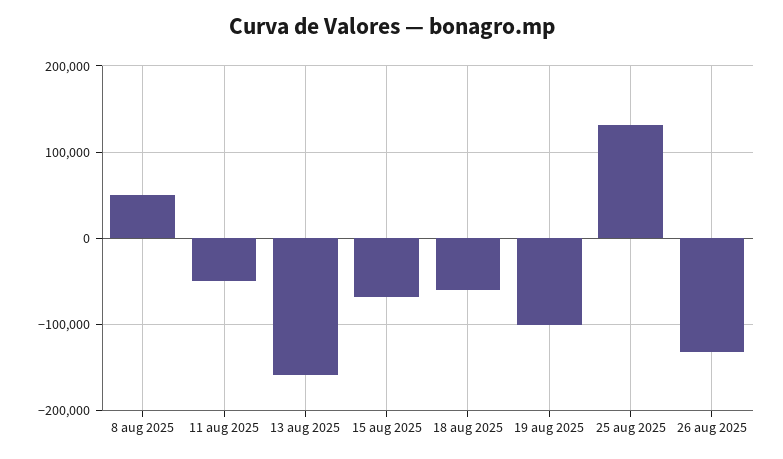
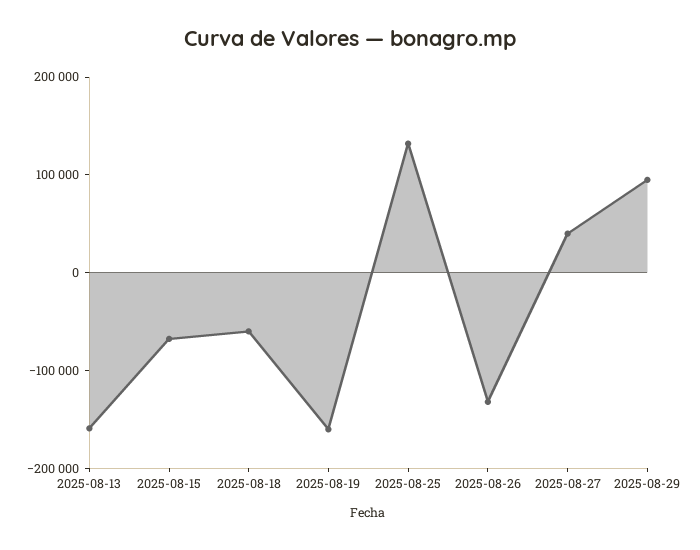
8 aug 2025: 50000 -> none
11 aug 2025: -50000 -> none
19 aug 2025: -100000 -> -160000
2025-08-27: none -> 40000
2025-08-29: none -> 100000

